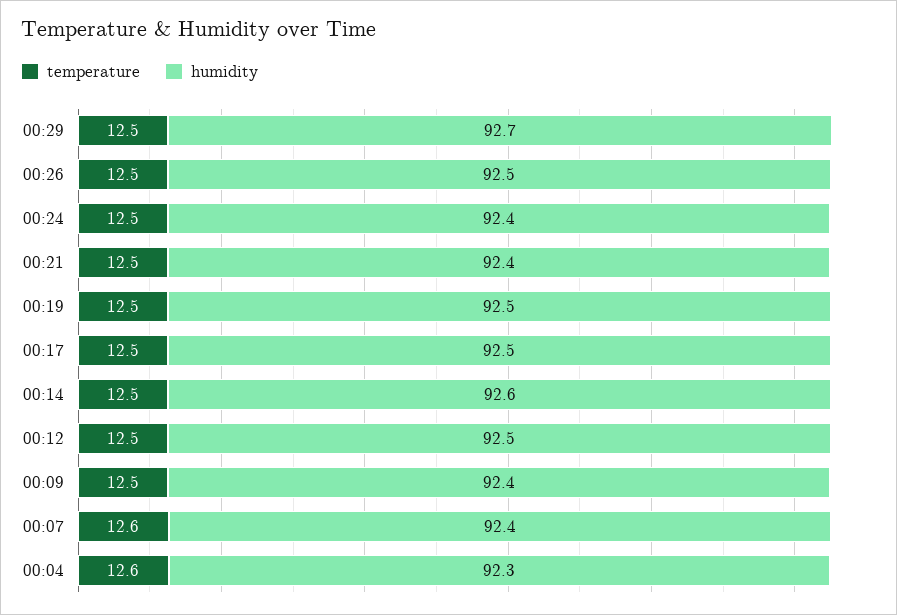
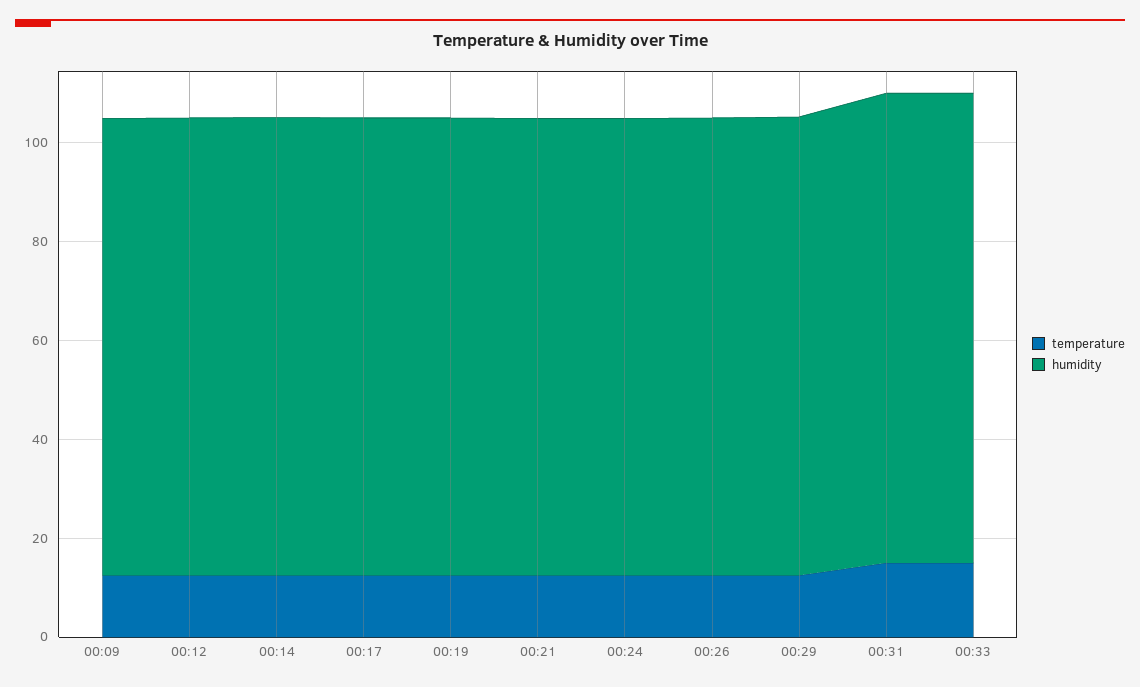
temperature, 00:07: 12.6 -> none
humidity, 00:07: 92.4 -> none
temperature, 00:04: 12.6 -> none
humidity, 00:04: 92.3 -> none
temperature, 00:31: none -> 15
humidity, 00:31: none -> 95
temperature, 00:33: none -> 15
humidity, 00:33: none -> 95

